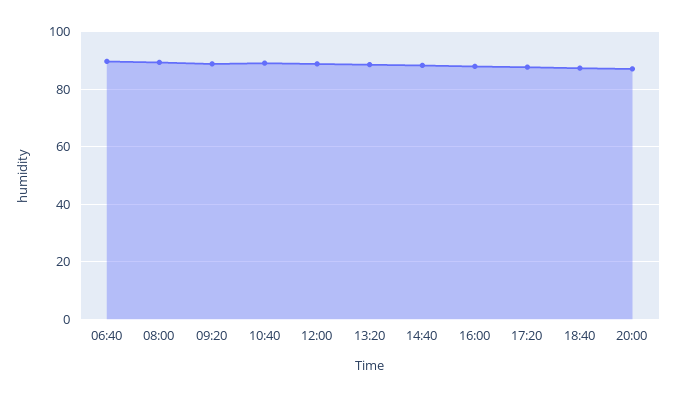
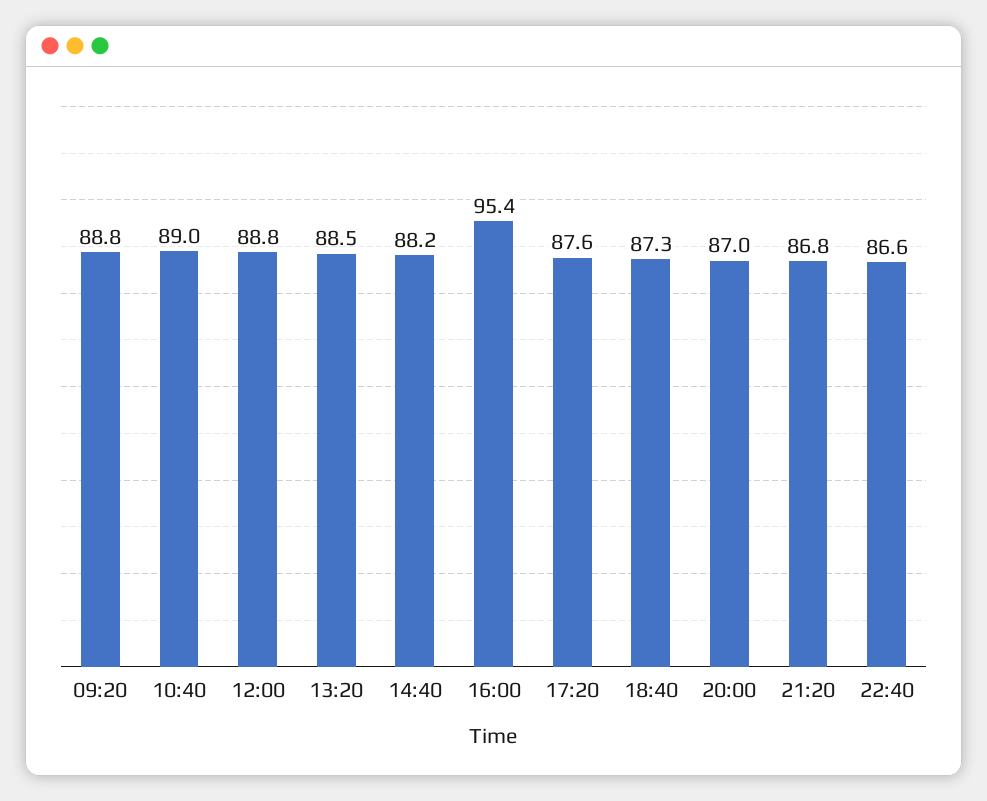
06:40: 90 -> none
08:00: 90 -> none
16:00: 87.5 -> 95.4
21:20: none -> 86.8
22:40: none -> 86.6

